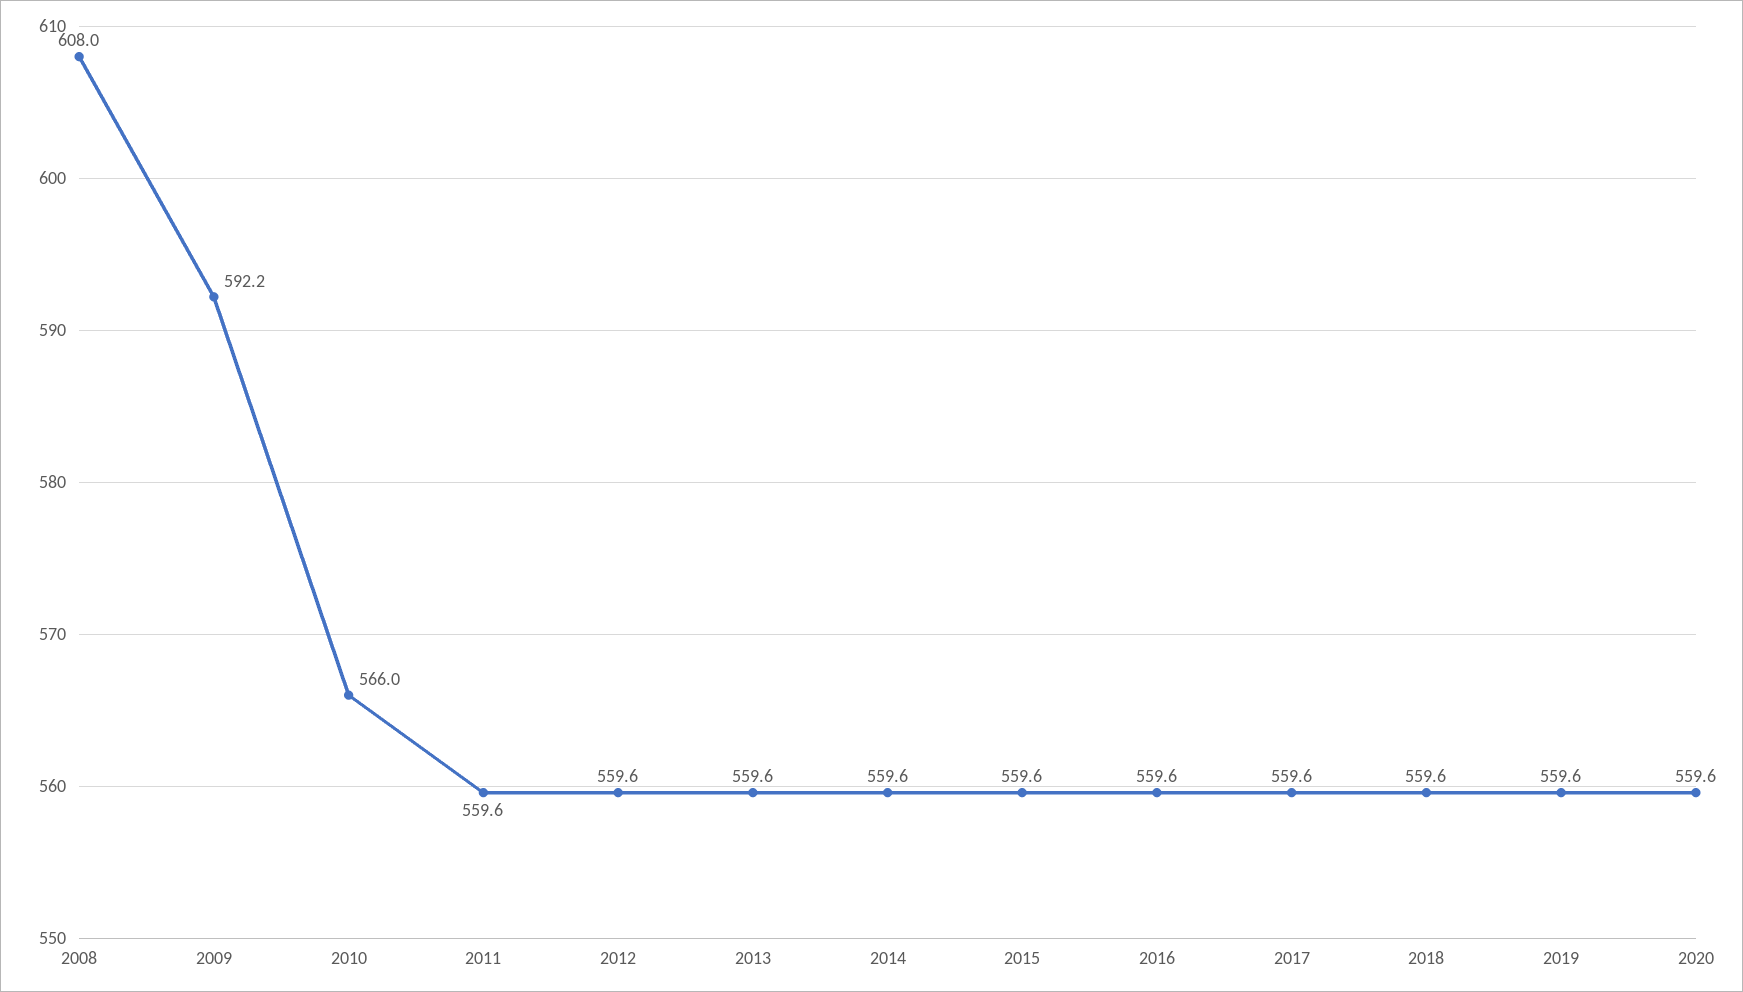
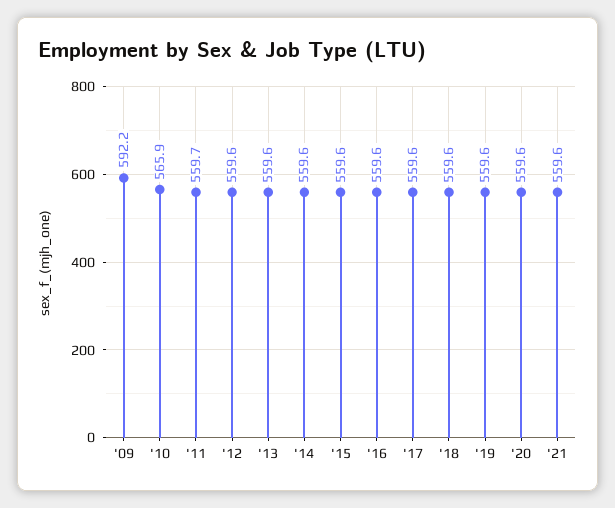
2008: 608 -> none
2010: 566 -> 565.9
2011: 559.6 -> 559.7
'21: none -> 559.6

